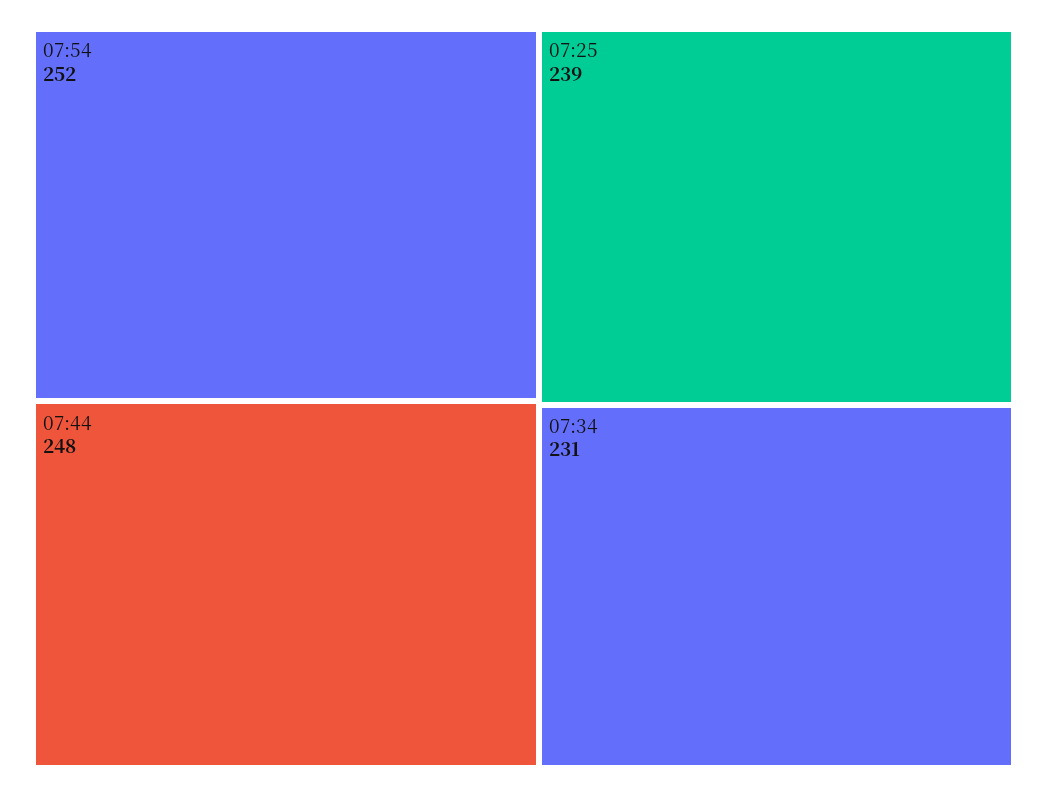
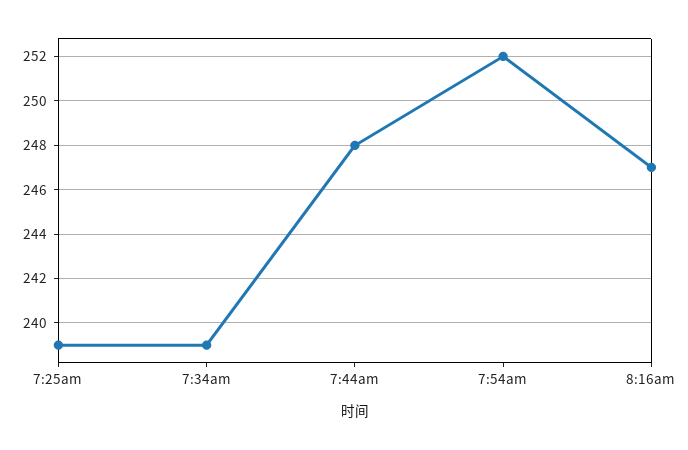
07:34: 231 -> 239
8:16am: none -> 247

